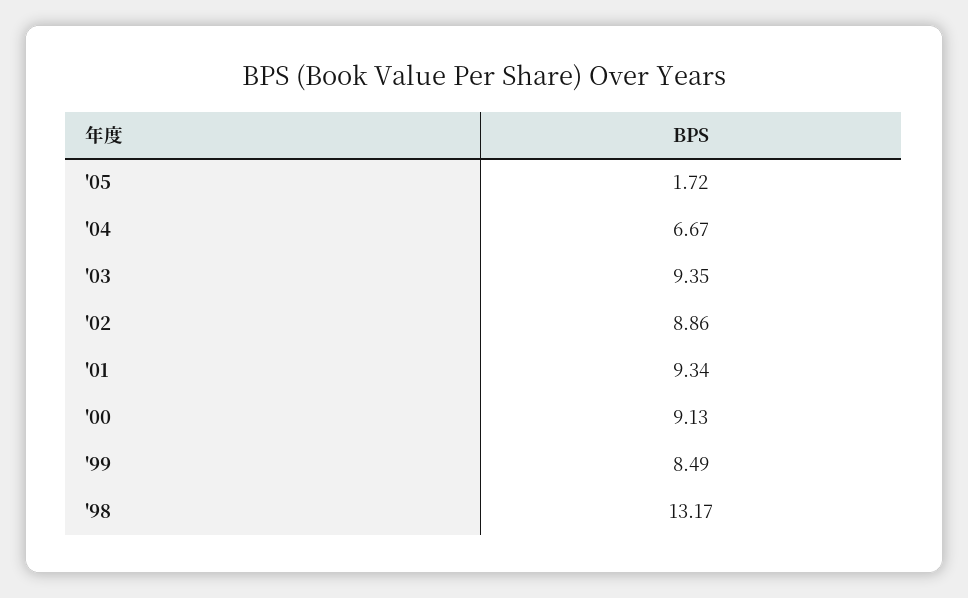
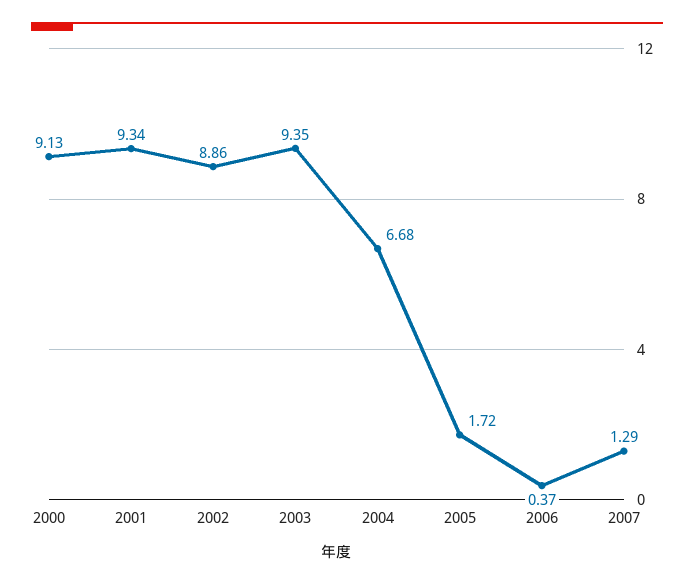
'04: 6.67 -> 6.68
'99: 8.49 -> none
'98: 13.17 -> none
2006: none -> 0.37
2007: none -> 1.29

